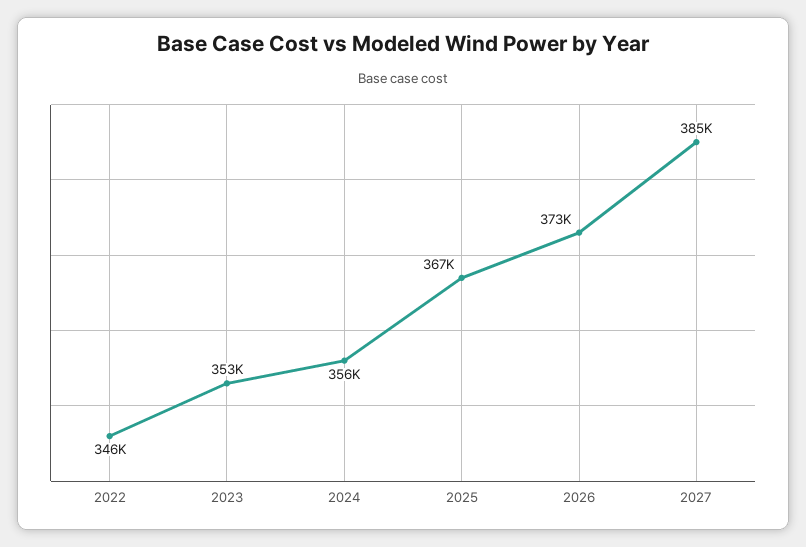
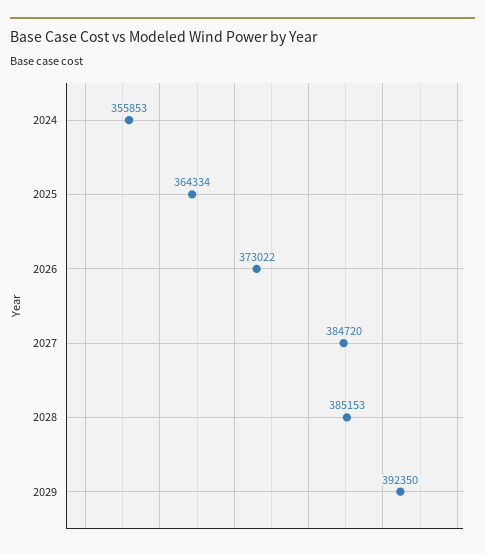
2022: 346000 -> none
2023: 353000 -> none
2025: 367000 -> 364334
2028: none -> 385153
2029: none -> 392350

